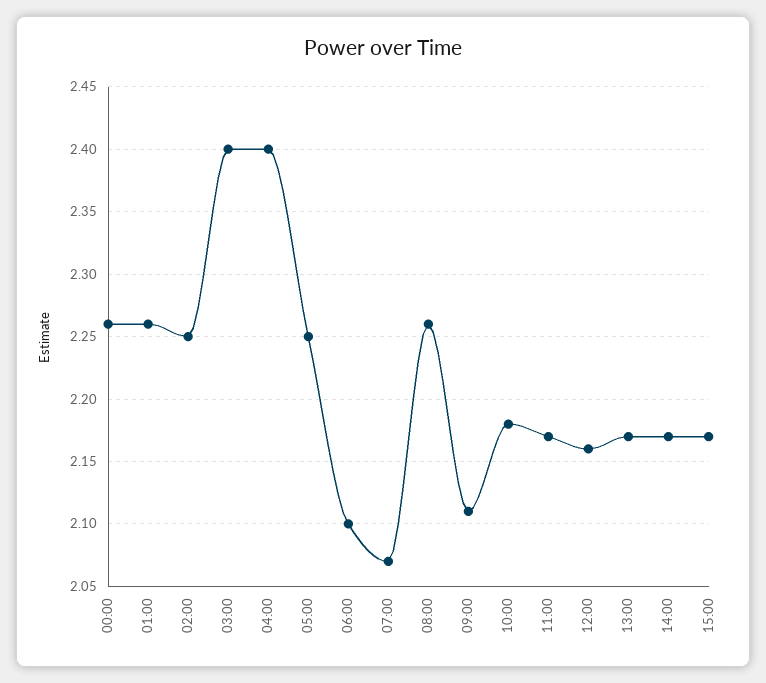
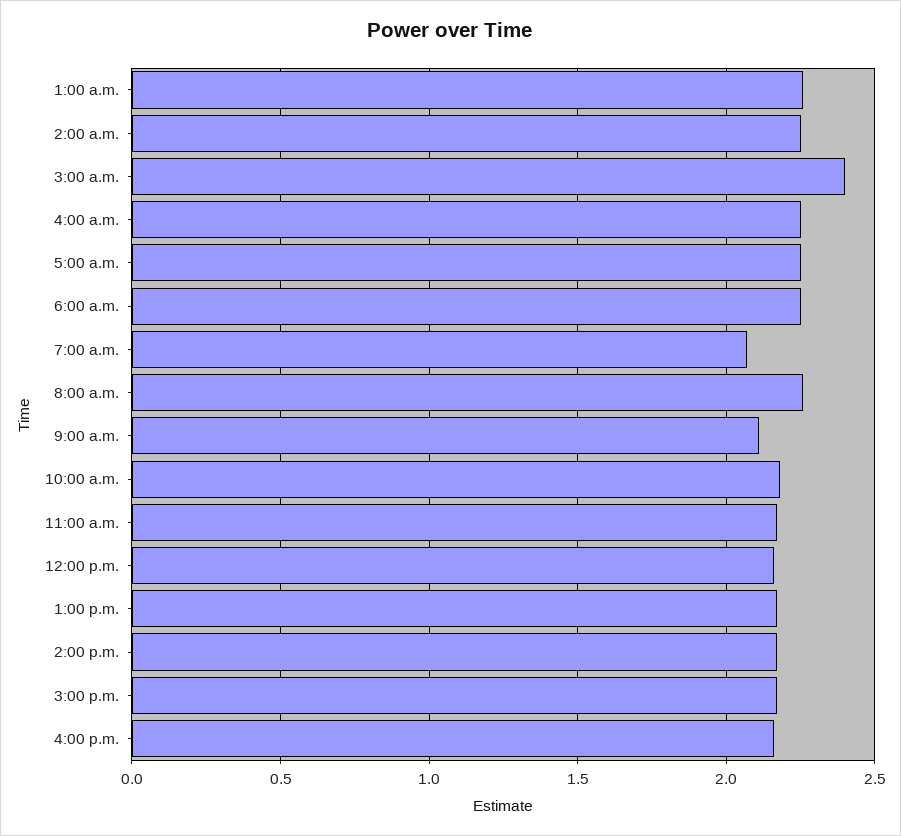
00:00: 2.26 -> none
04:00: 2.4 -> 2.25
06:00: 2.1 -> 2.25
4:00 p.m.: none -> 2.15

